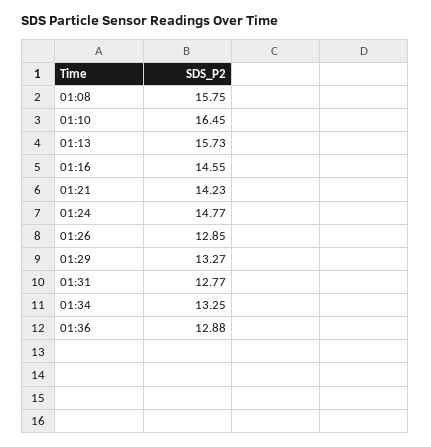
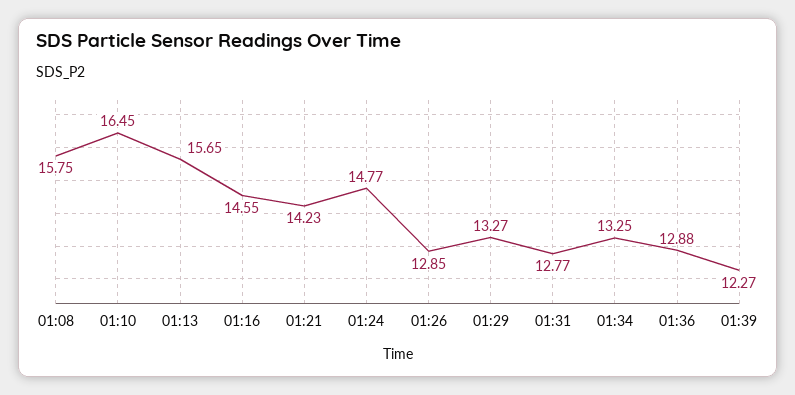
01:13: 15.73 -> 15.65
01:39: none -> 12.27

